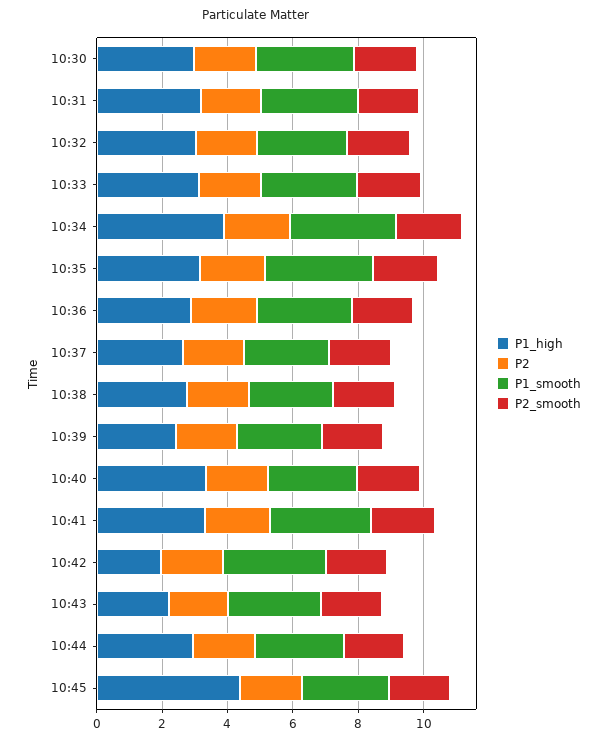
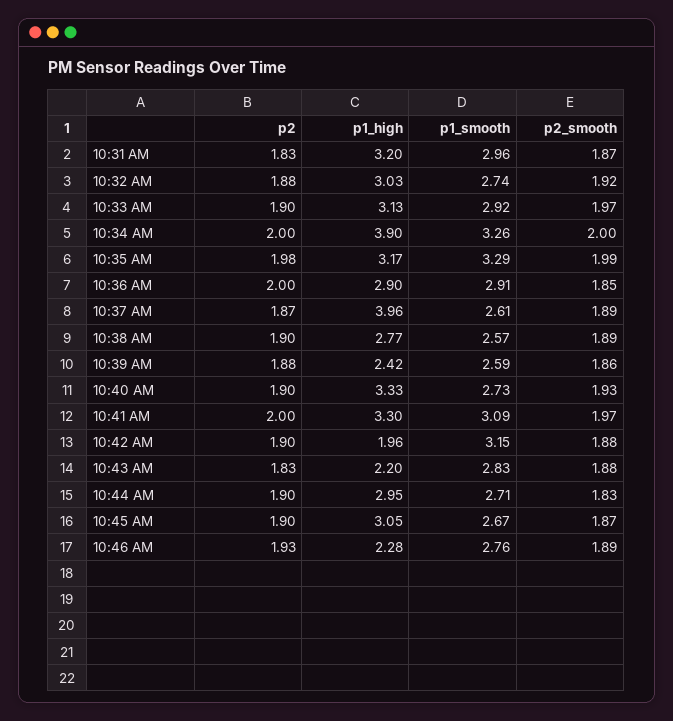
P1_high, 10:30: 3 -> none
P2, 10:30: 2 -> none
P1_smooth, 10:30: 3 -> none
P2_smooth, 10:30: 2 -> none
P1_high, 10:37: 2.5 -> 3.96
P1_high, 10:45: 4.5 -> 3.05
P2, 10:46 AM: none -> 1.93
P1_high, 10:46 AM: none -> 2.28
P1_smooth, 10:46 AM: none -> 2.76
P2_smooth, 10:46 AM: none -> 1.89

